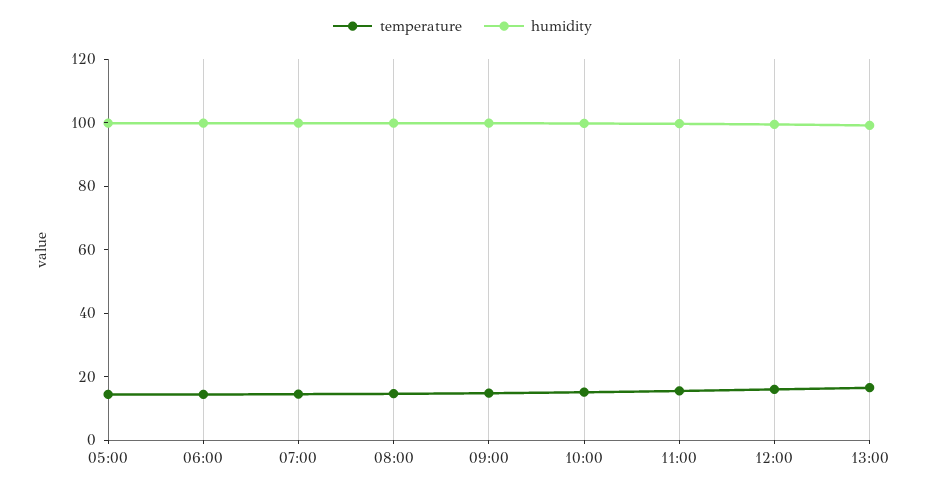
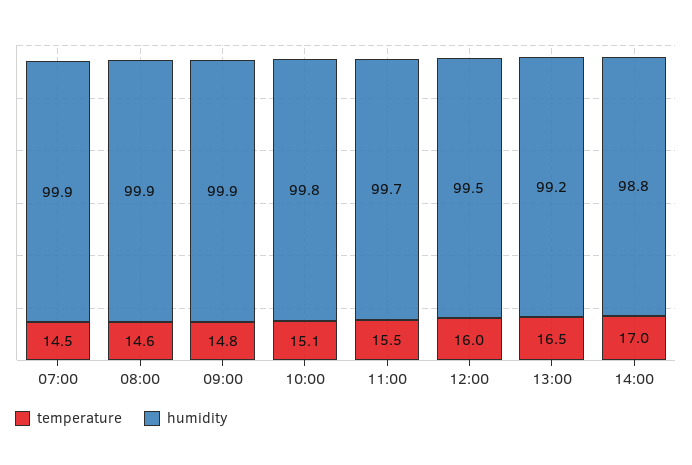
temperature, 05:00: 15 -> none
humidity, 05:00: 100 -> none
temperature, 06:00: 15 -> none
humidity, 06:00: 100 -> none
temperature, 14:00: none -> 17
humidity, 14:00: none -> 98.8

